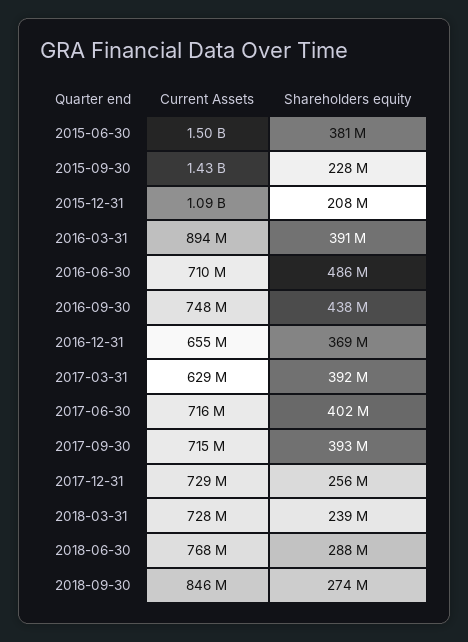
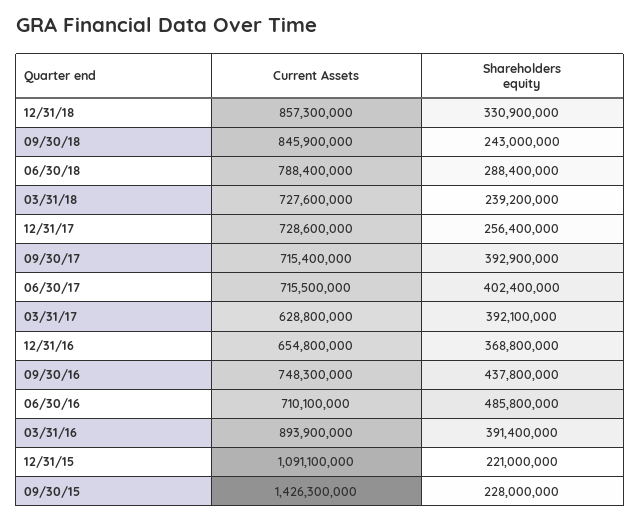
Current Assets, 2015-06-30: 1500000000 -> none
Shareholders equity, 2015-06-30: 381000000 -> none
Shareholders equity, 2015-12-31: 208000000 -> 221000000
Current Assets, 2018-06-30: 768000000 -> 788400000
Shareholders equity, 2018-09-30: 274000000 -> 243000000
Current Assets, 12/31/18: none -> 857300000
Shareholders equity, 12/31/18: none -> 330900000

